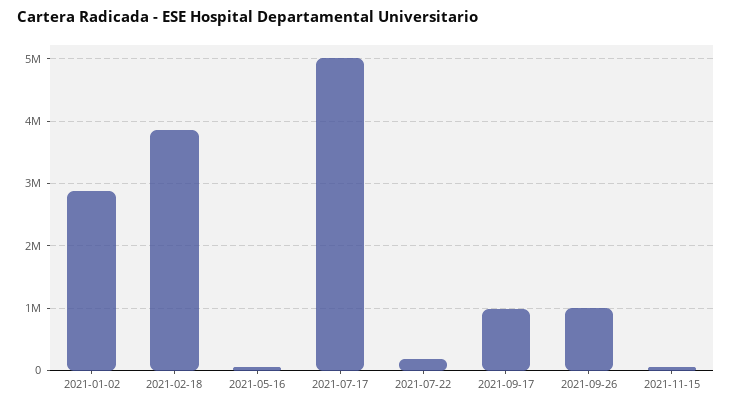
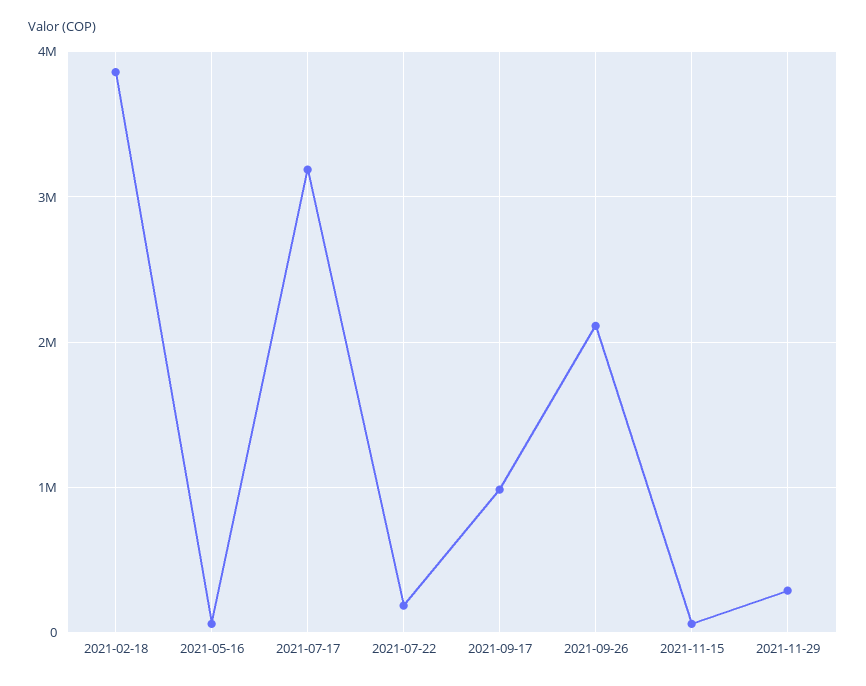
2021-01-02: 2900000 -> none
2021-07-17: 5000000 -> 3200000
2021-09-26: 1000000 -> 2100000
2021-11-29: none -> 300000

